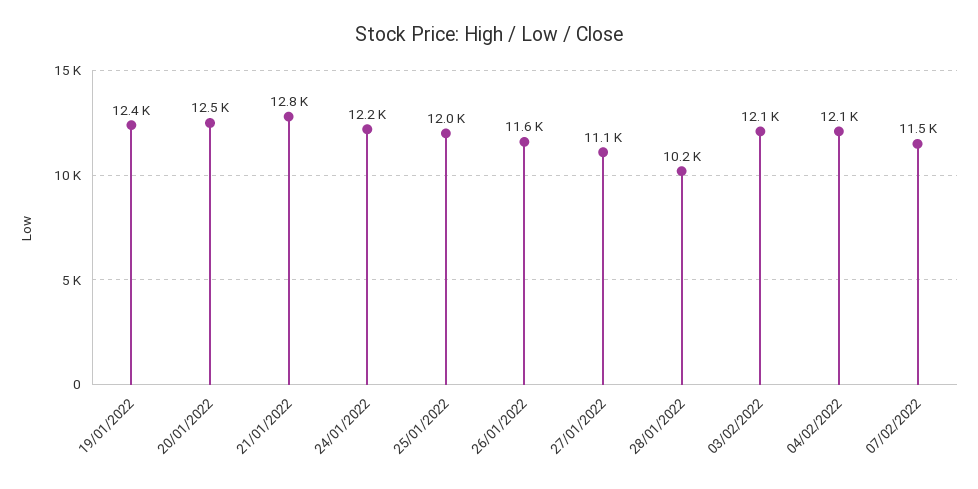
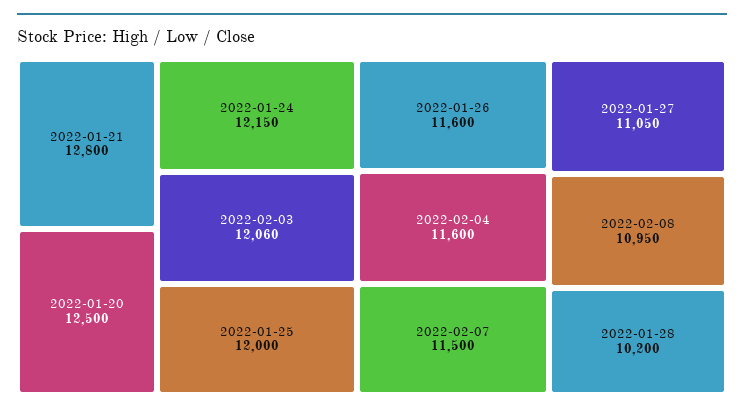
19/01/2022: 12400 -> none
04/02/2022: 12100 -> 11600
2022-02-08: none -> 10950

